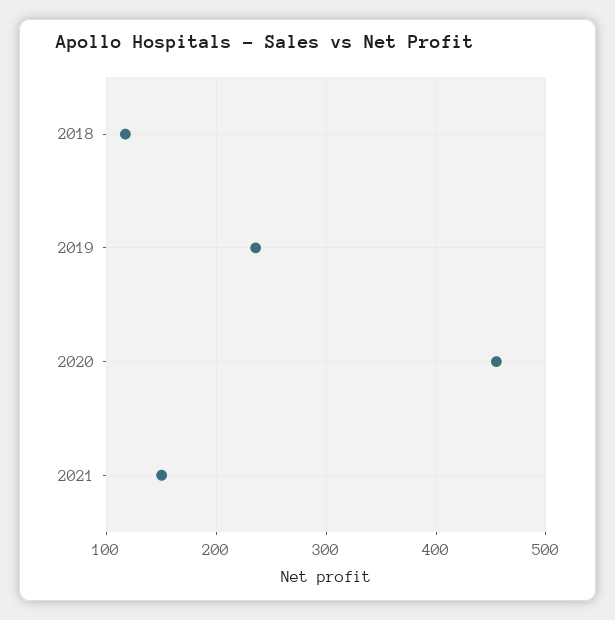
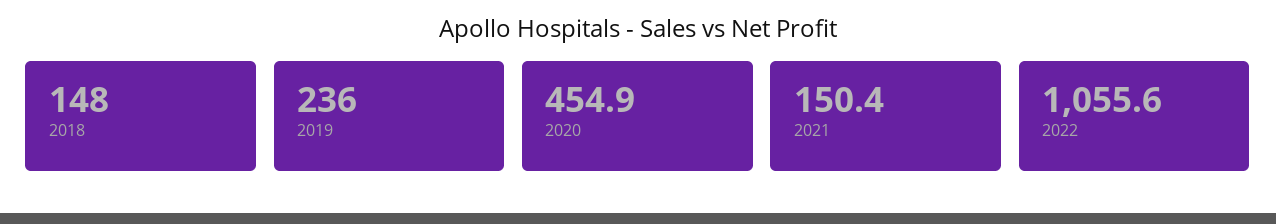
2018: 120 -> 148
2022: none -> 1055.6

